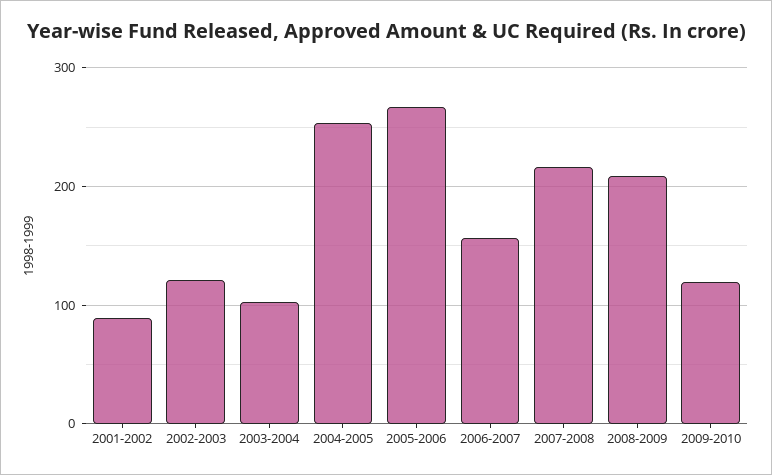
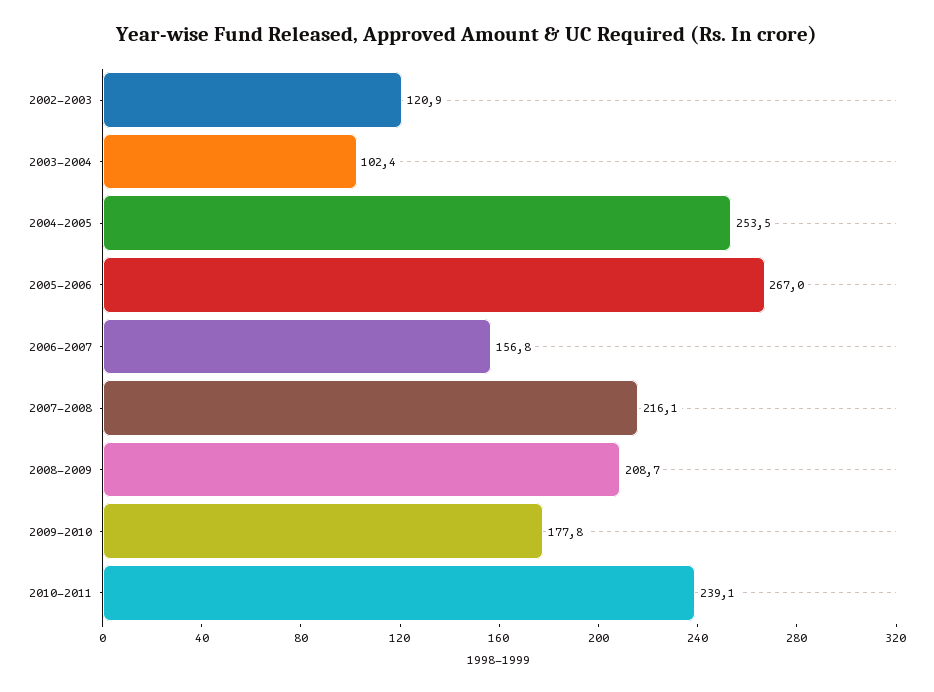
2001-2002: 90 -> none
2009-2010: 120 -> 177.8
2010-2011: none -> 239.1

